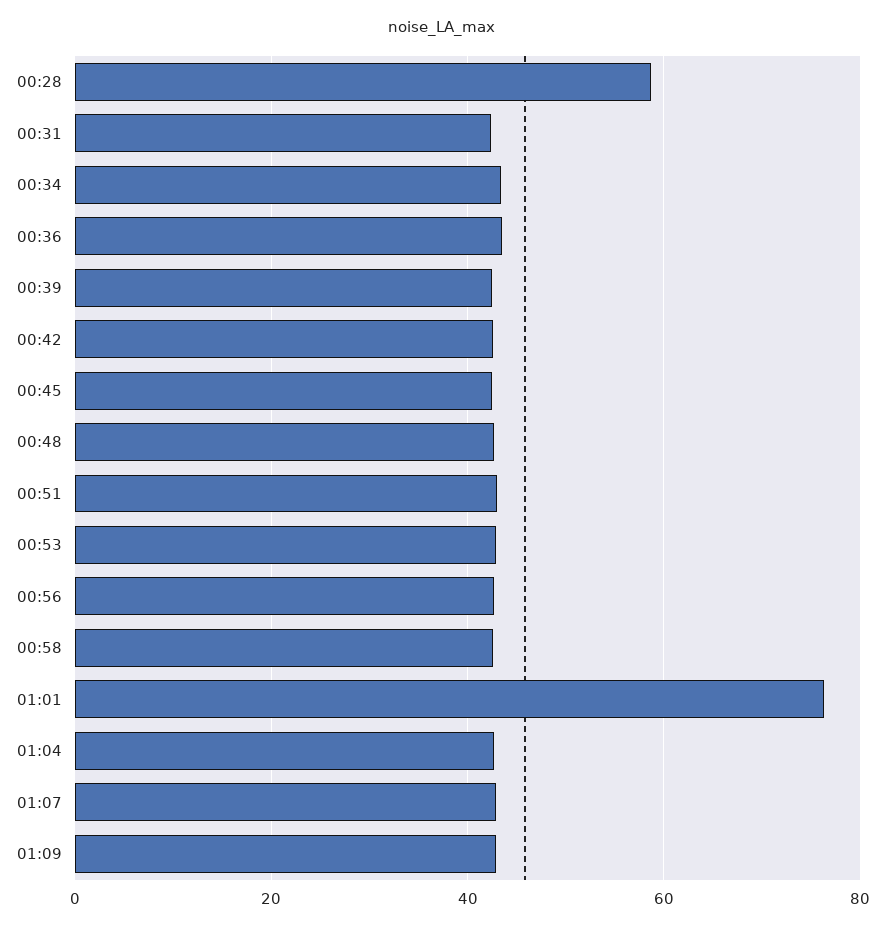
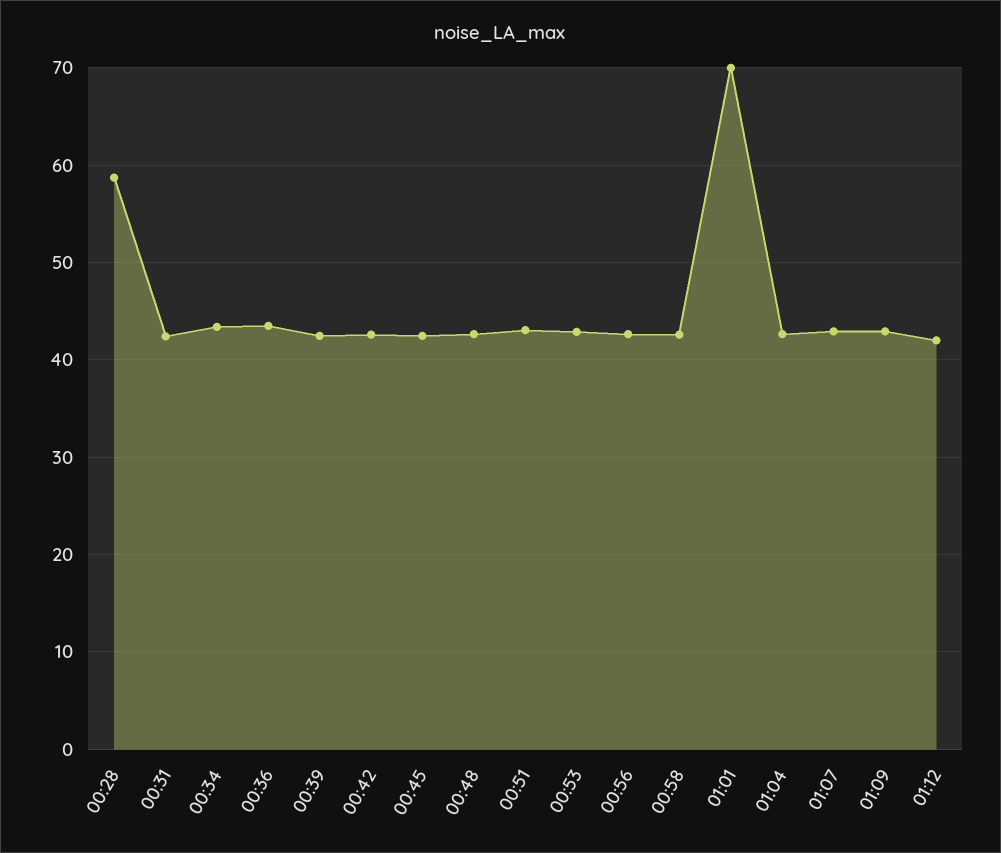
01:01: 76 -> 70
01:12: none -> 42

